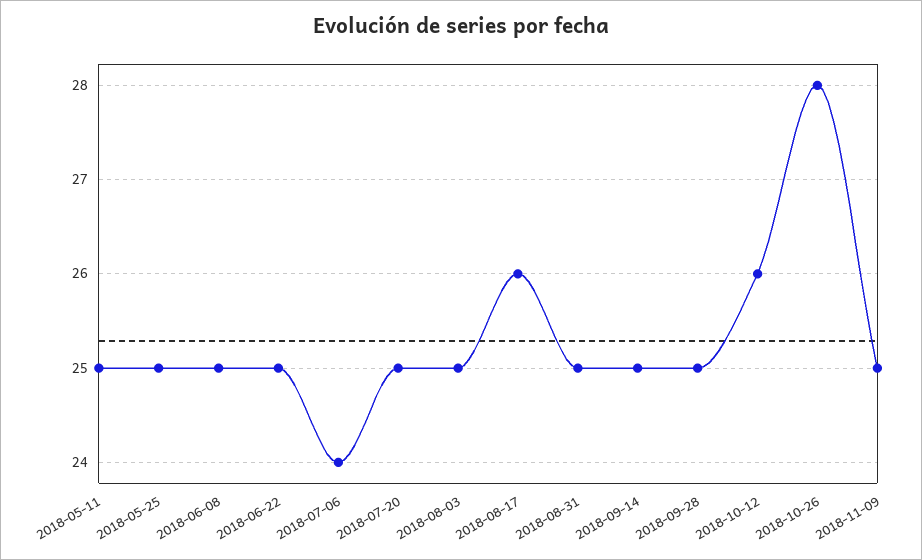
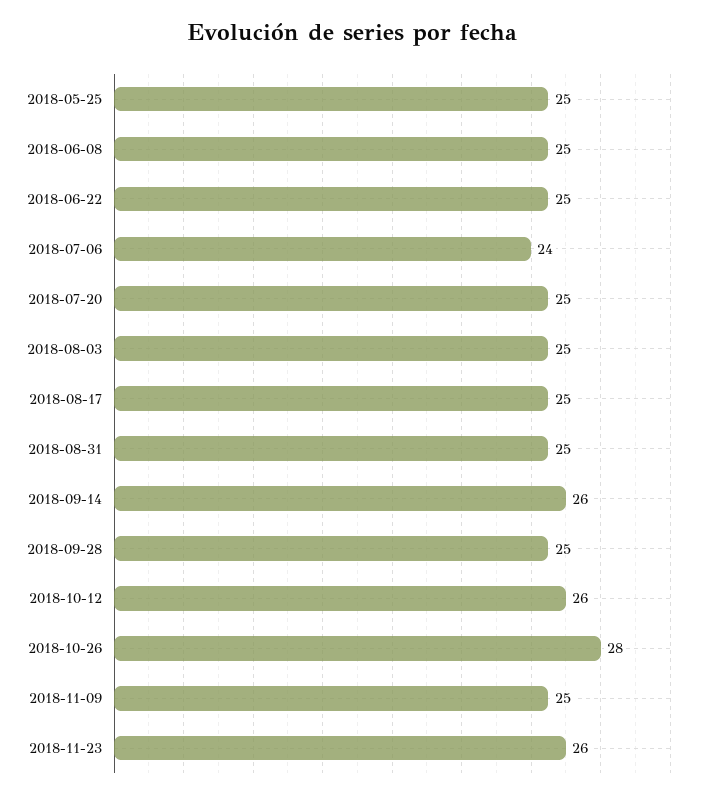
2018-05-11: 25 -> none
2018-08-17: 26 -> 25
2018-09-14: 25 -> 26
2018-11-23: none -> 26

